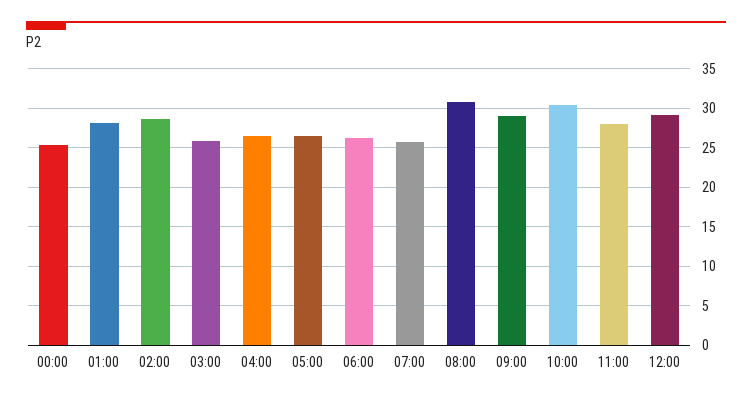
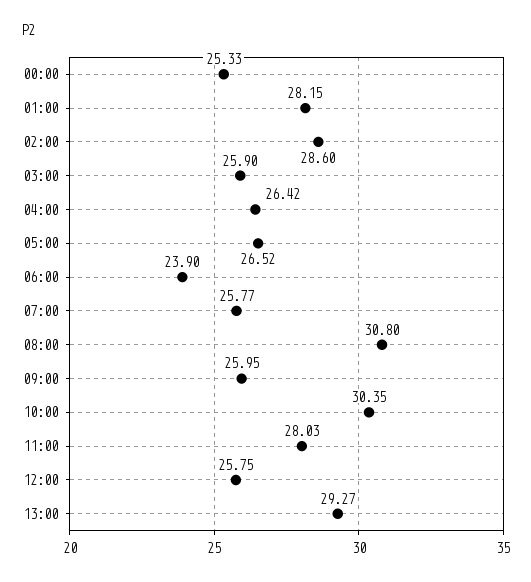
06:00: 26 -> 23.9
09:00: 29 -> 25.95
12:00: 29 -> 25.75
13:00: none -> 29.27

